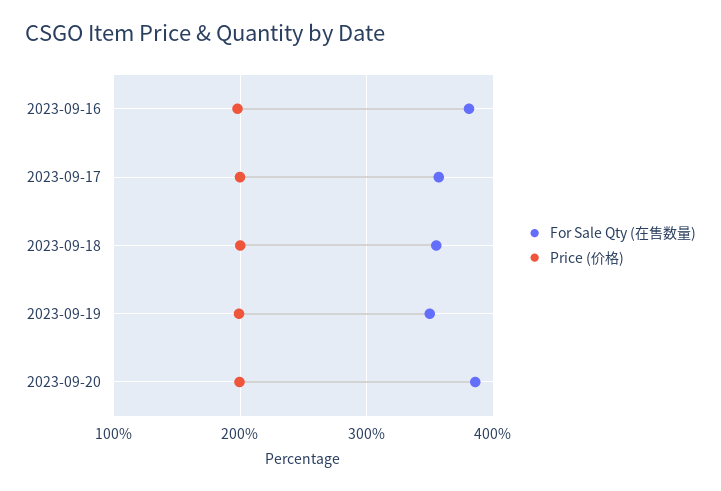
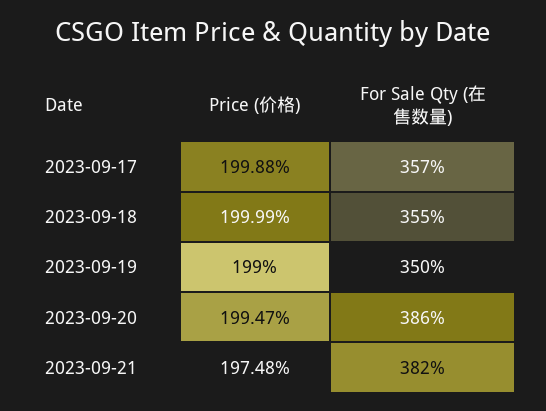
For Sale Qty (在售数量), 2023-09-16: 380 -> none
Price (价格), 2023-09-16: 200 -> none
Price (价格), 2023-09-21: none -> 197.48
For Sale Qty (在售数量), 2023-09-21: none -> 382

